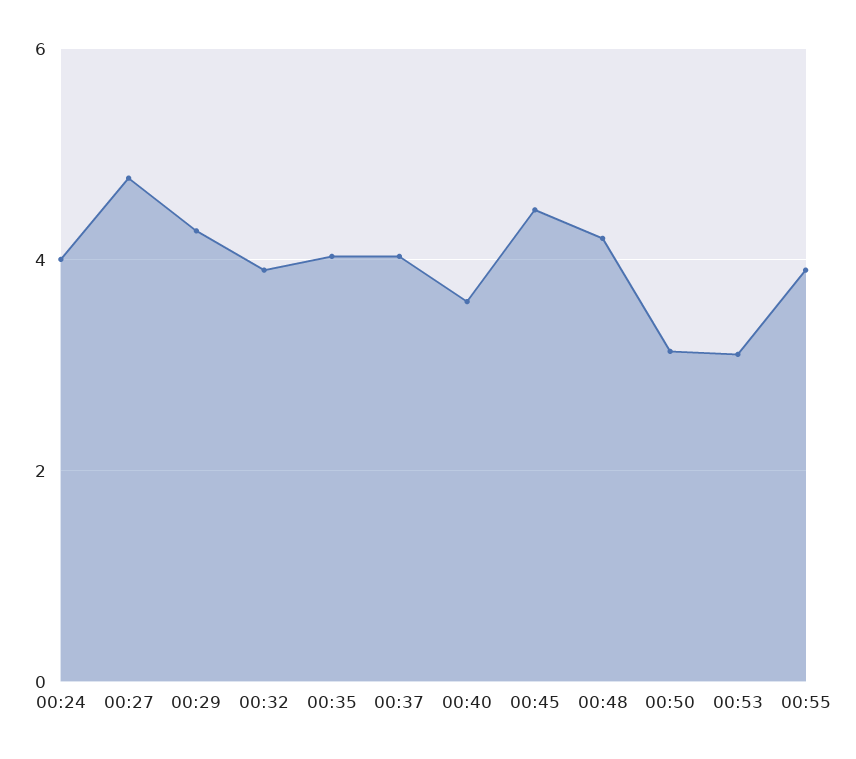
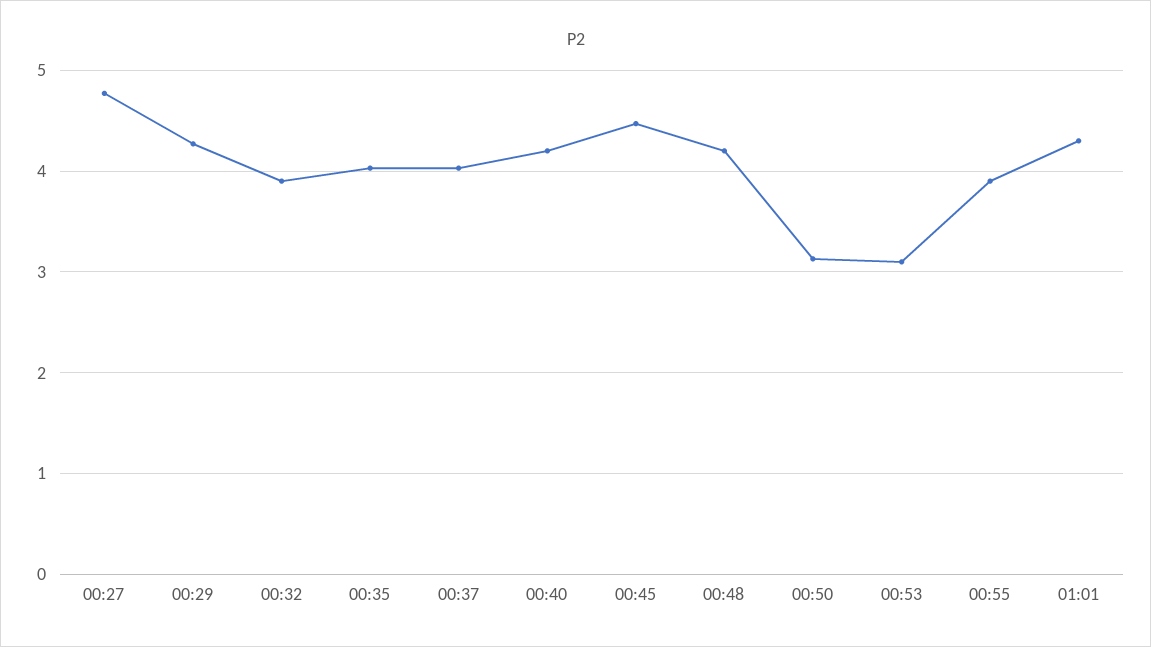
00:24: 4 -> none
00:40: 3.6 -> 4.2
01:01: none -> 4.3

